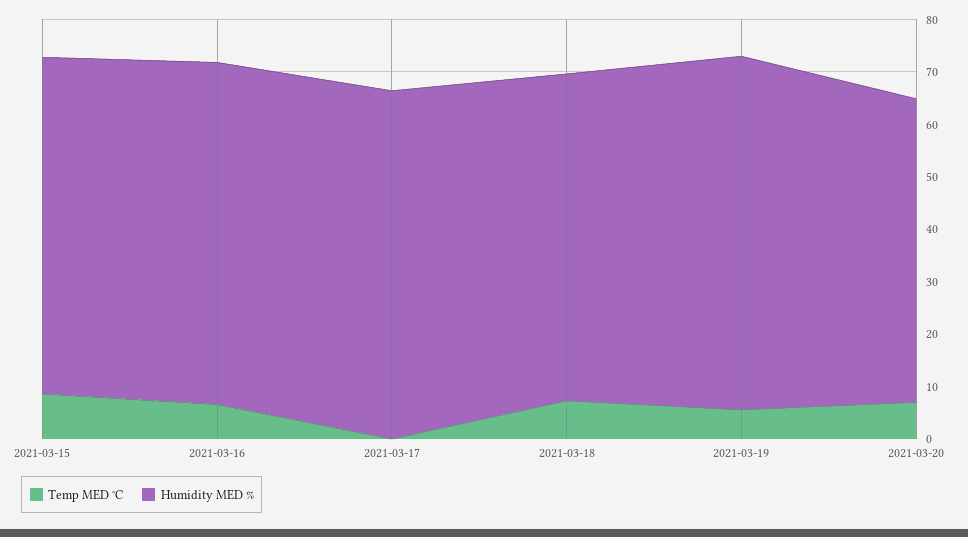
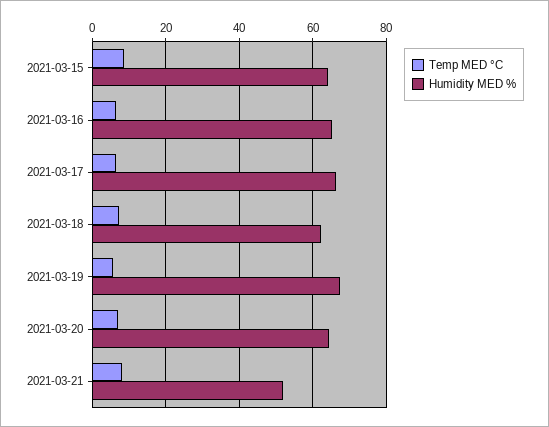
Temp MED °C, 2021-03-17: 0 -> 6
Humidity MED %, 2021-03-20: 58 -> 64
Temp MED °C, 2021-03-21: none -> 8
Humidity MED %, 2021-03-21: none -> 52

